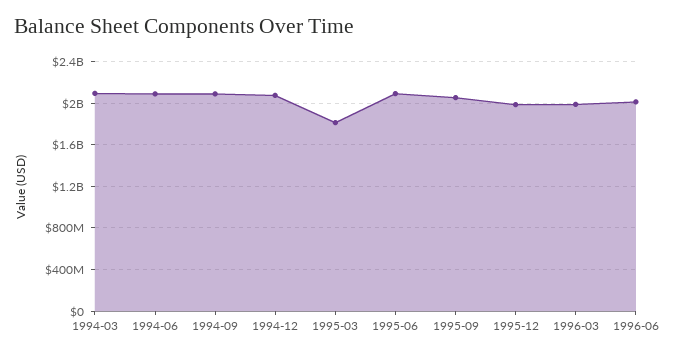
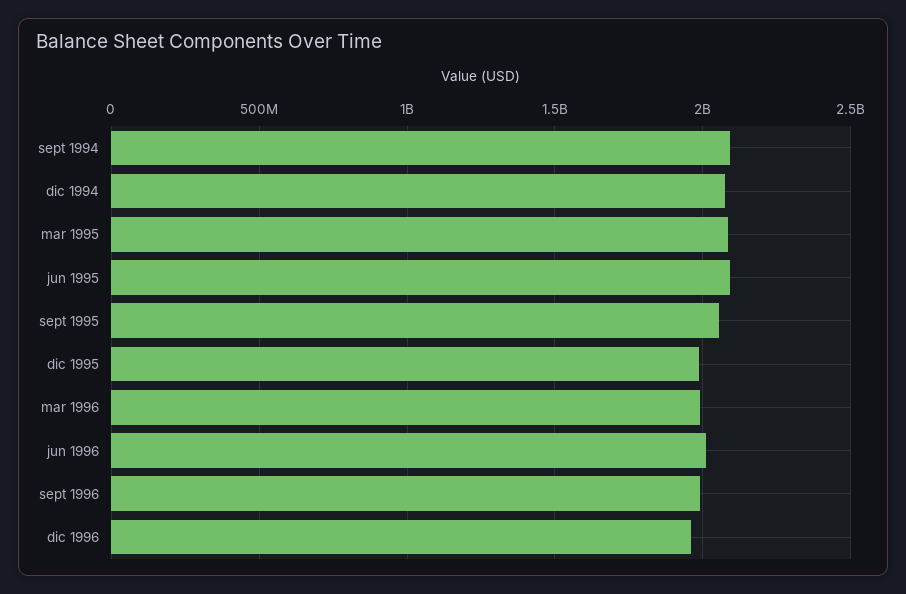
1994-03: 2100000000 -> none
1994-06: 2100000000 -> none
1995-03: 1800000000 -> 2100000000
sept 1996: none -> 2000000000
dic 1996: none -> 1950000000

